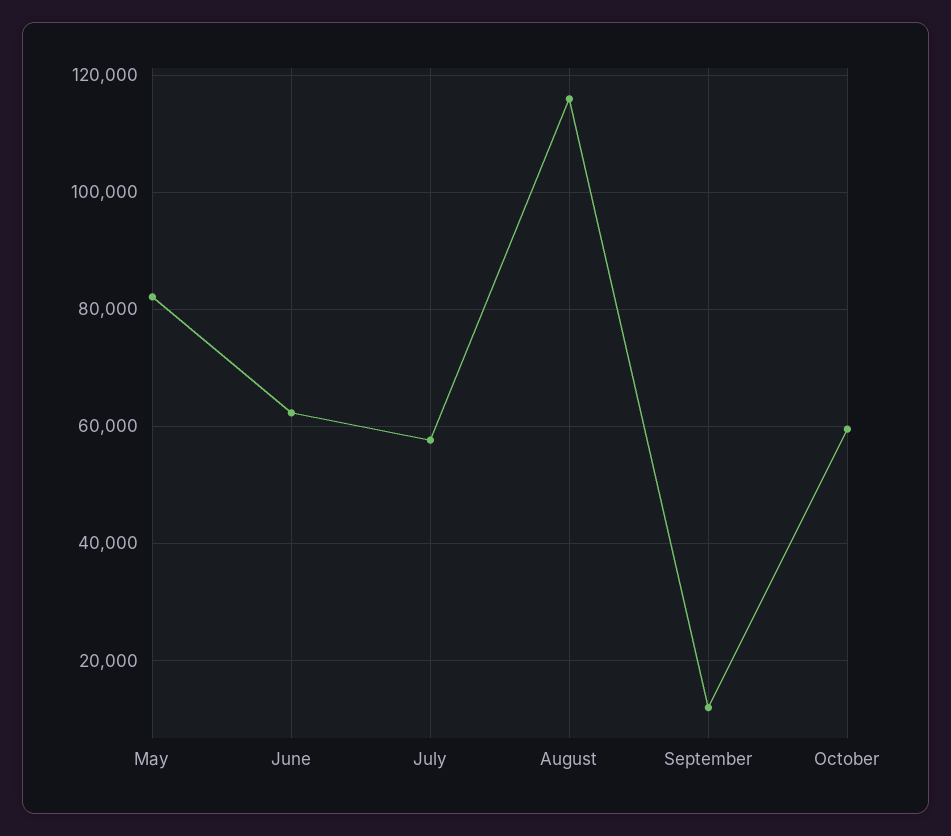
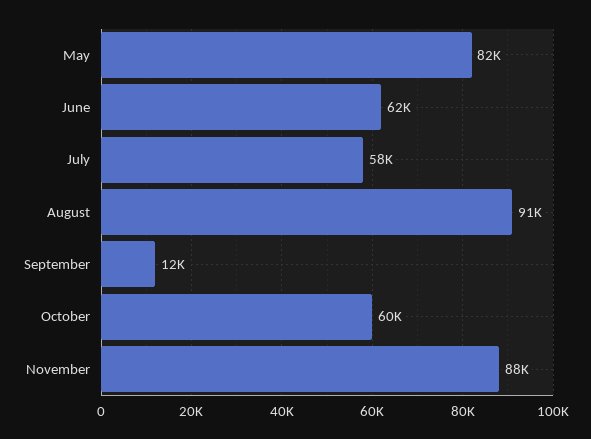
August: 116000 -> 91000
November: none -> 88000

